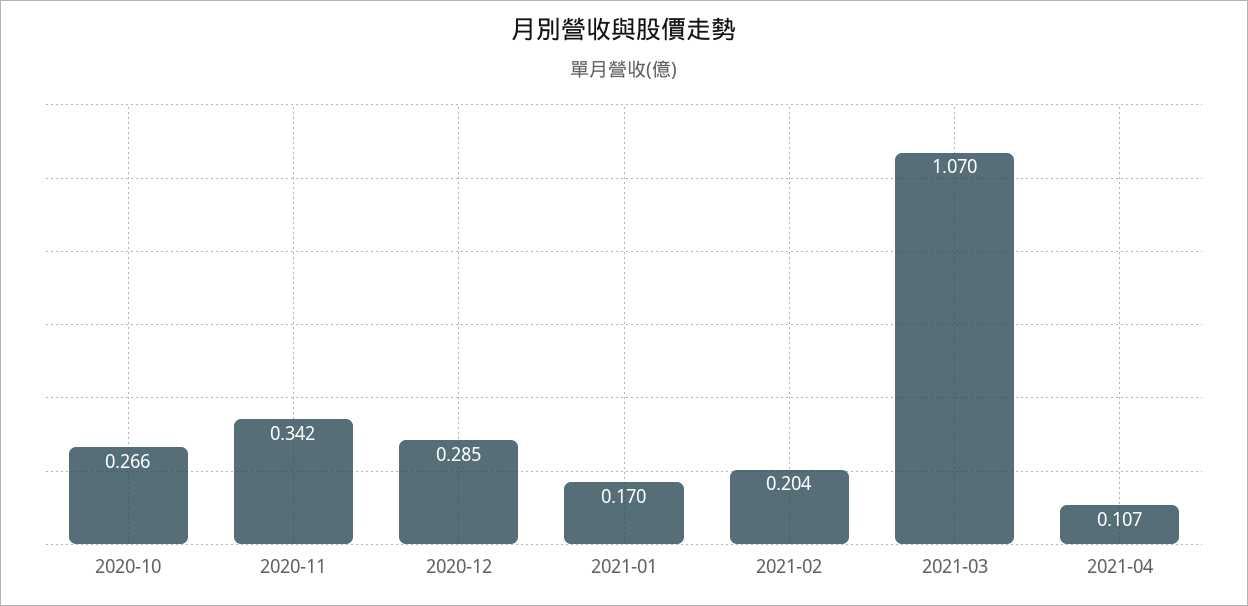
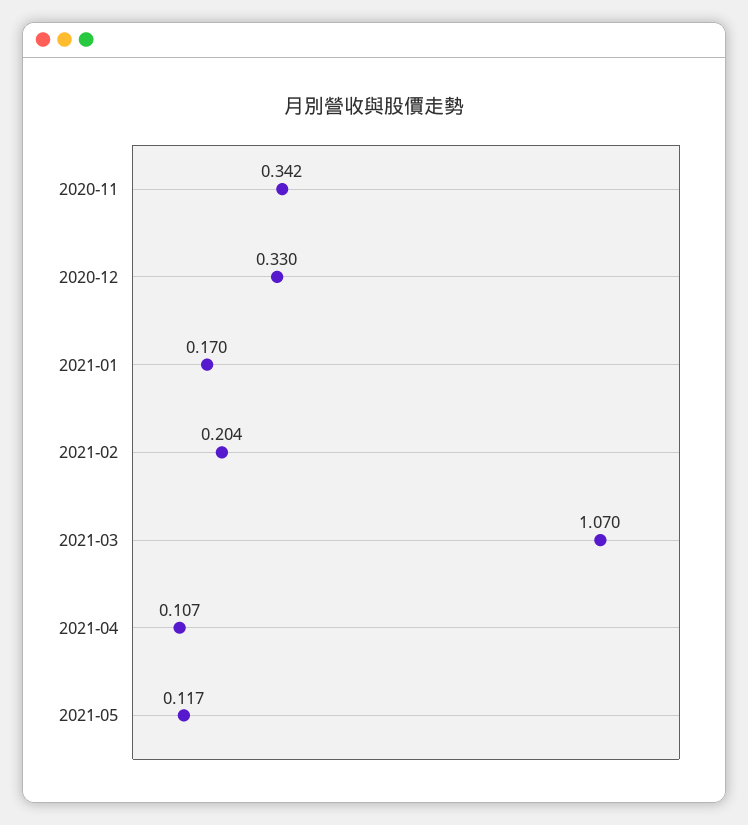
2020-10: 0.266 -> none
2020-12: 0.285 -> 0.33
2021-05: none -> 0.117

